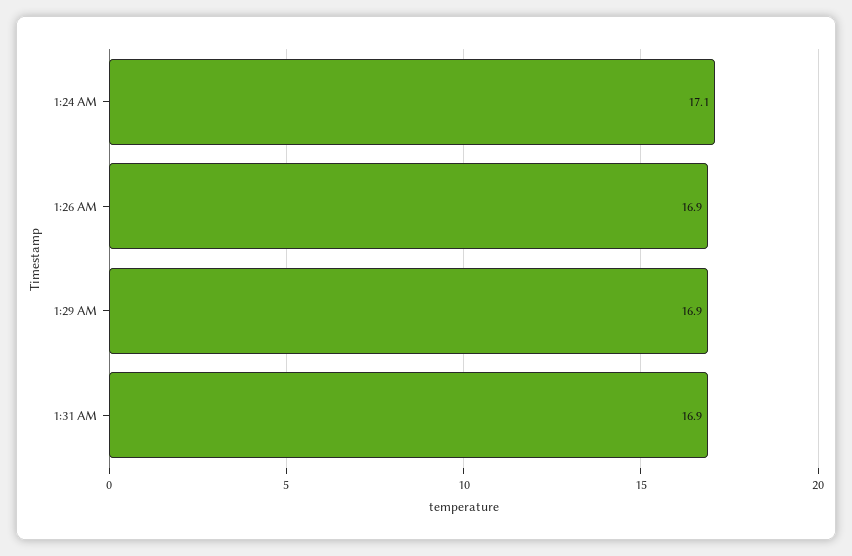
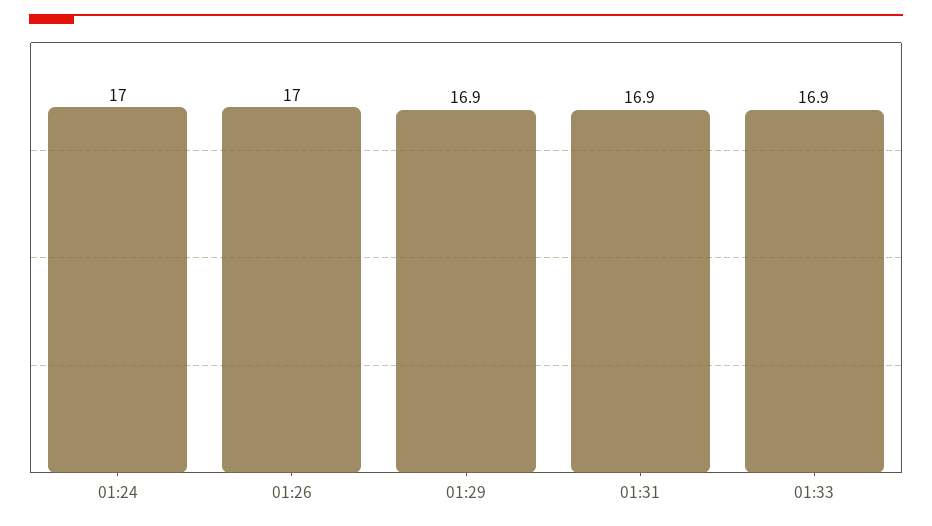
1:24 AM: 17.1 -> 17
1:26 AM: 16.9 -> 17
01:33: none -> 16.9

